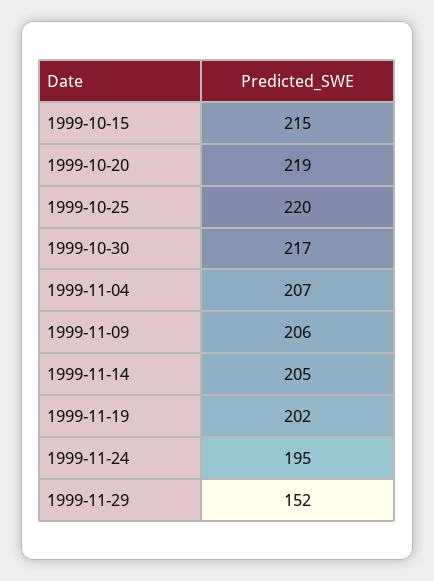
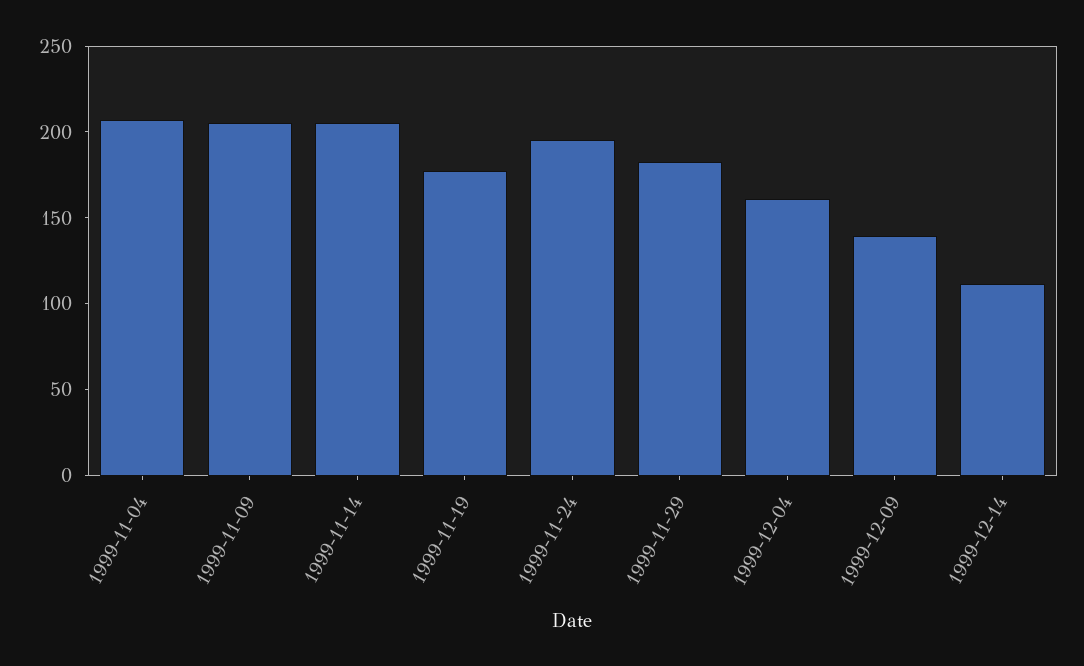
1999-10-15: 215 -> none
1999-10-20: 219 -> none
1999-10-25: 220 -> none
1999-10-30: 217 -> none
1999-11-19: 202 -> 180
1999-11-29: 152 -> 180
1999-12-04: none -> 160
1999-12-09: none -> 140
1999-12-14: none -> 110

